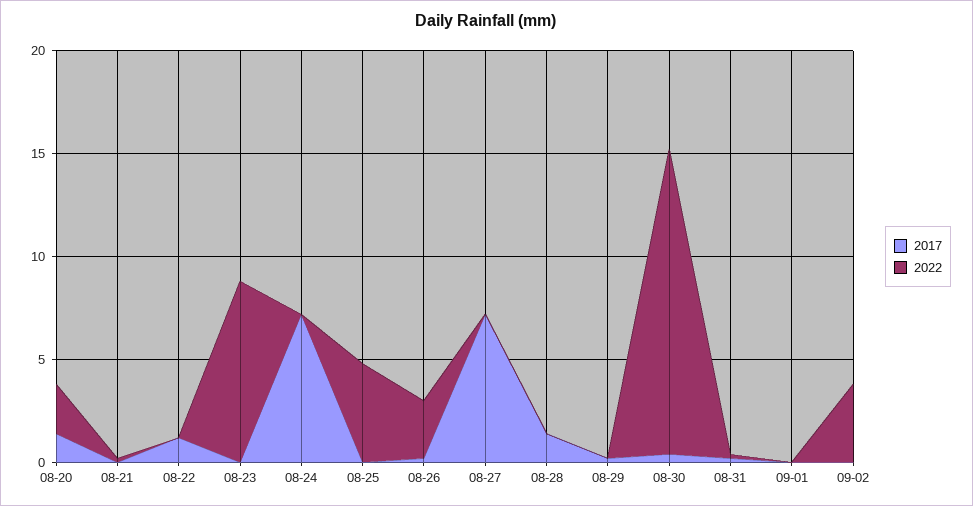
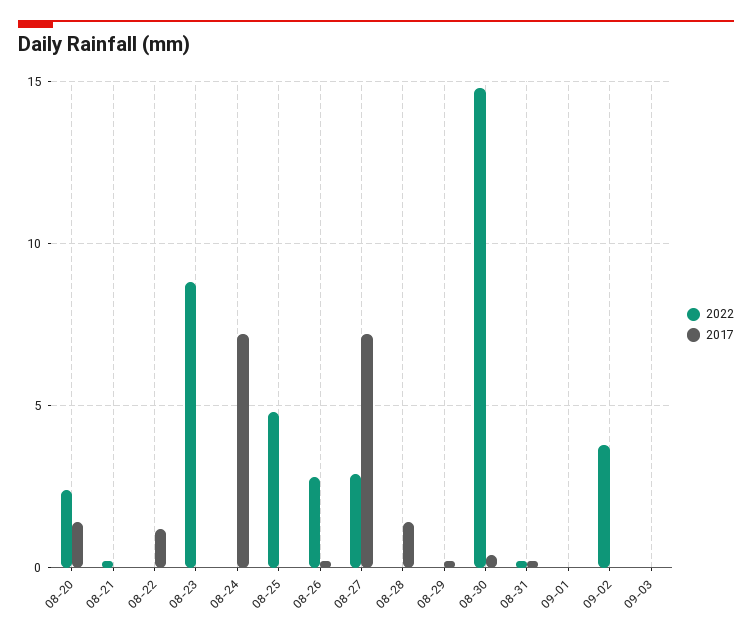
2022, 08-27: 0 -> 3
2022, 09-03: none -> 0
2017, 09-03: none -> 0

